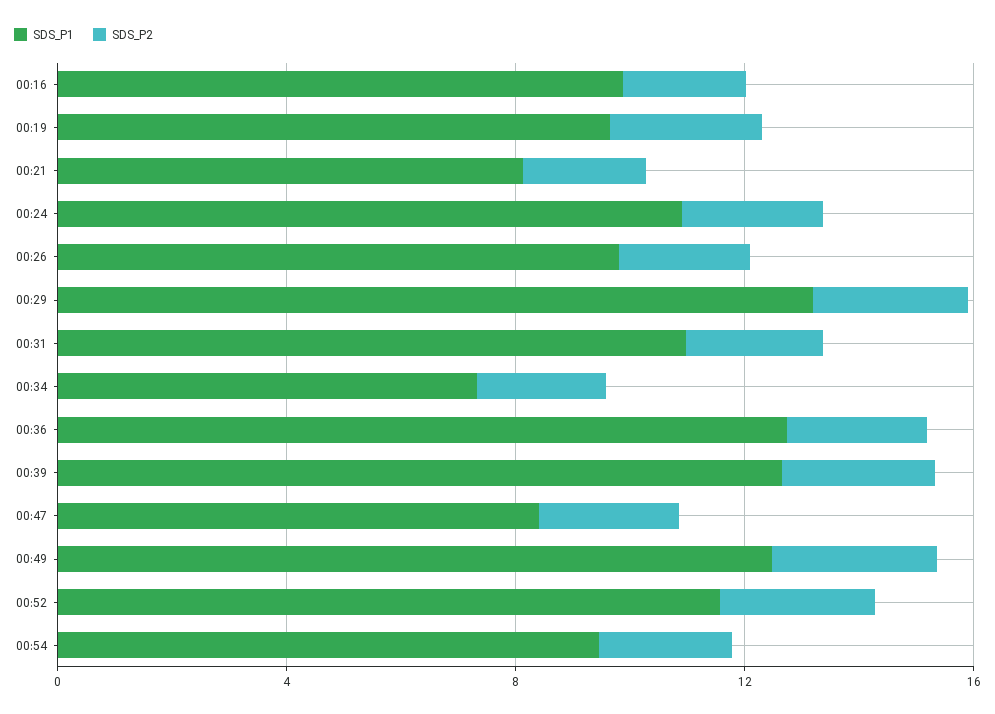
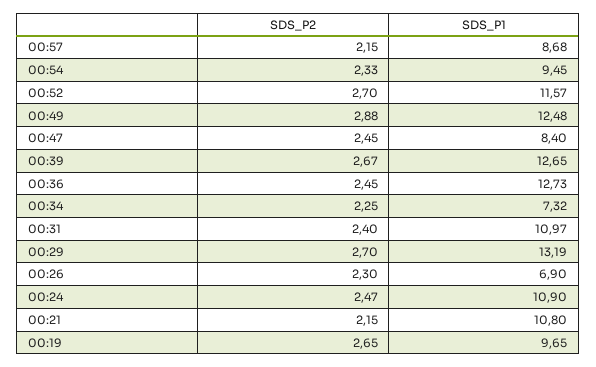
SDS_P1, 00:16: 10 -> none
SDS_P2, 00:16: 2 -> none
SDS_P1, 00:21: 8 -> 10.8
SDS_P1, 00:26: 10 -> 6.9
SDS_P2, 00:57: none -> 2.15
SDS_P1, 00:57: none -> 8.68

